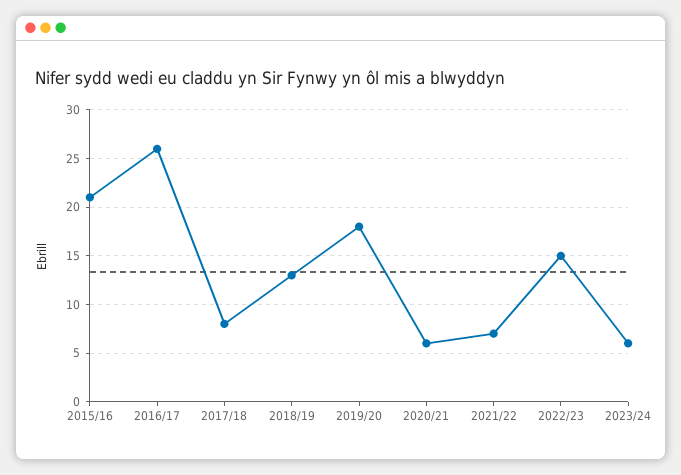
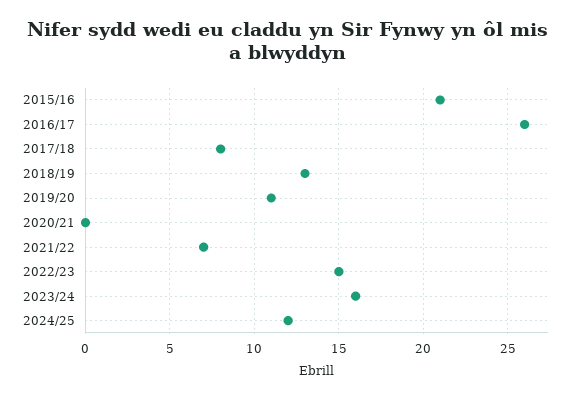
2019/20: 18 -> 11
2020/21: 6 -> 0
2023/24: 6 -> 16
2024/25: none -> 12

